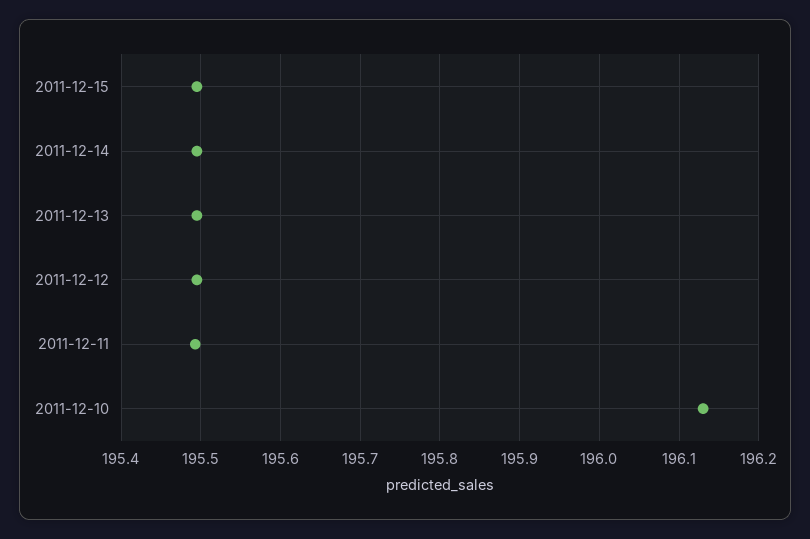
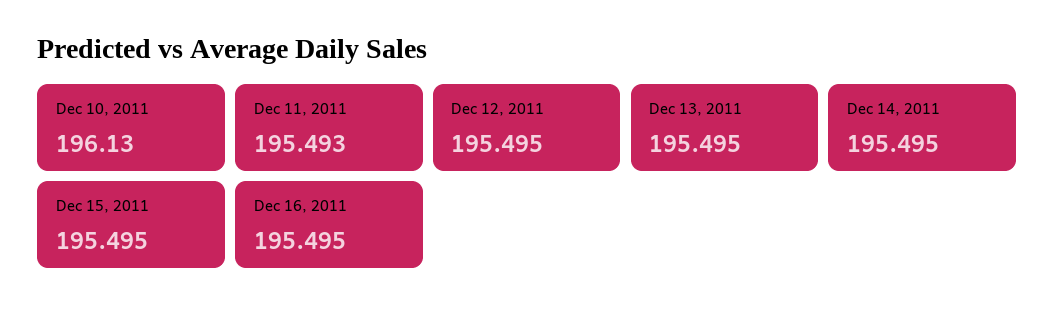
Dec 16, 2011: none -> 195.495

